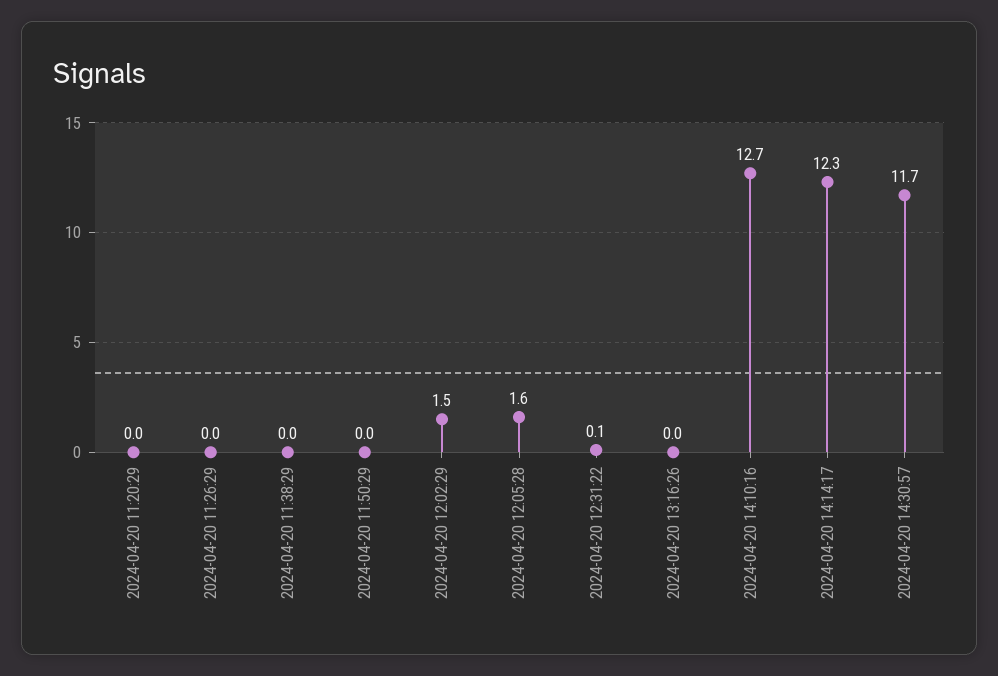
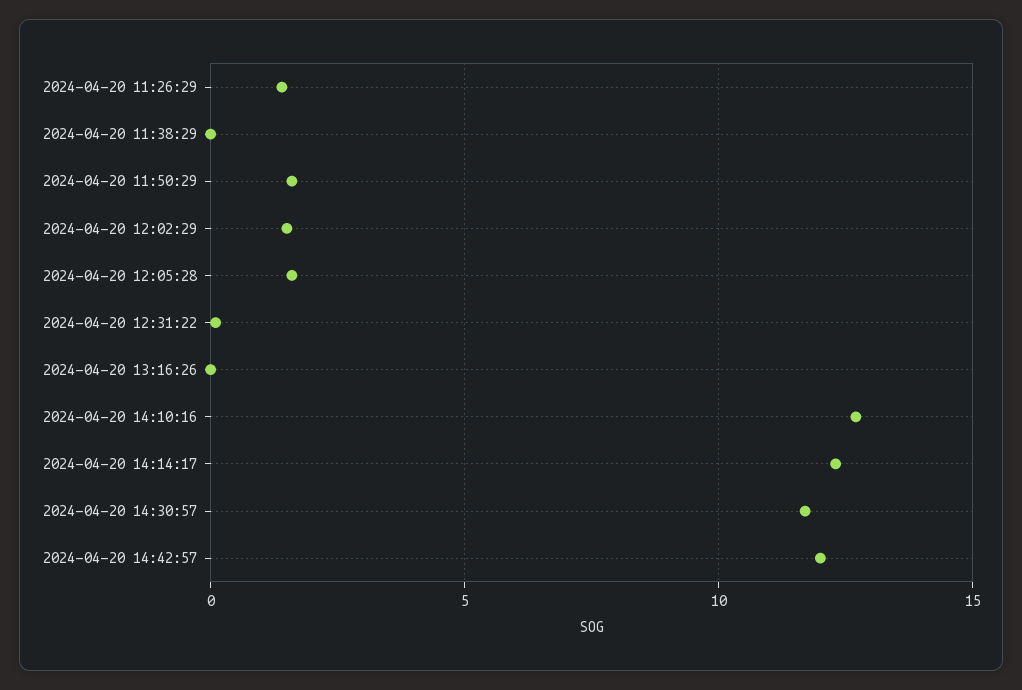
2024-04-20 11:20:29: 0 -> none
2024-04-20 11:26:29: 0 -> 1.5
2024-04-20 11:50:29: 0 -> 1.5
2024-04-20 14:42:57: none -> 12

